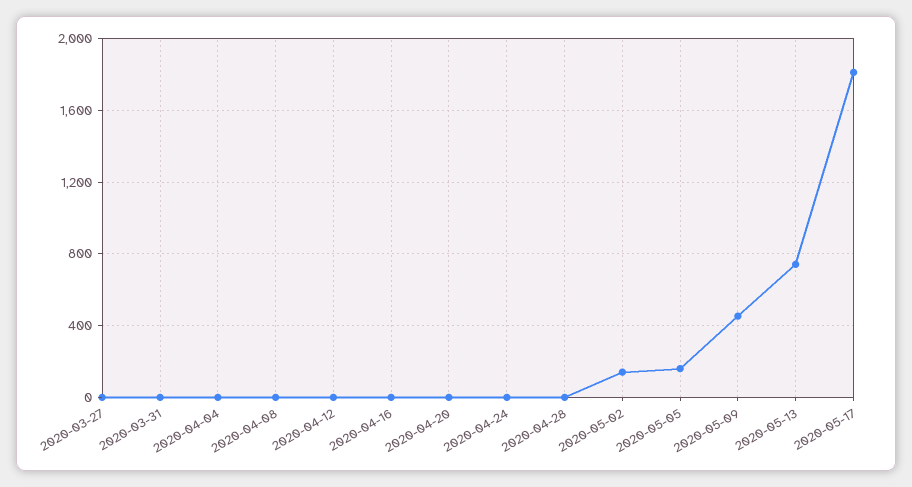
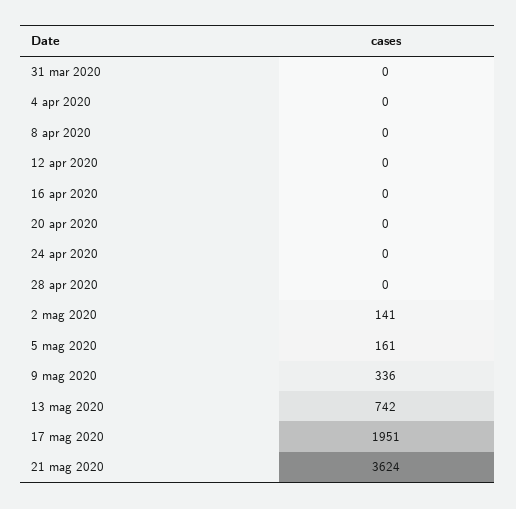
2020-03-27: 0 -> none
2020-05-09: 450 -> 336
2020-05-17: 1800 -> 1951
21 mag 2020: none -> 3624

